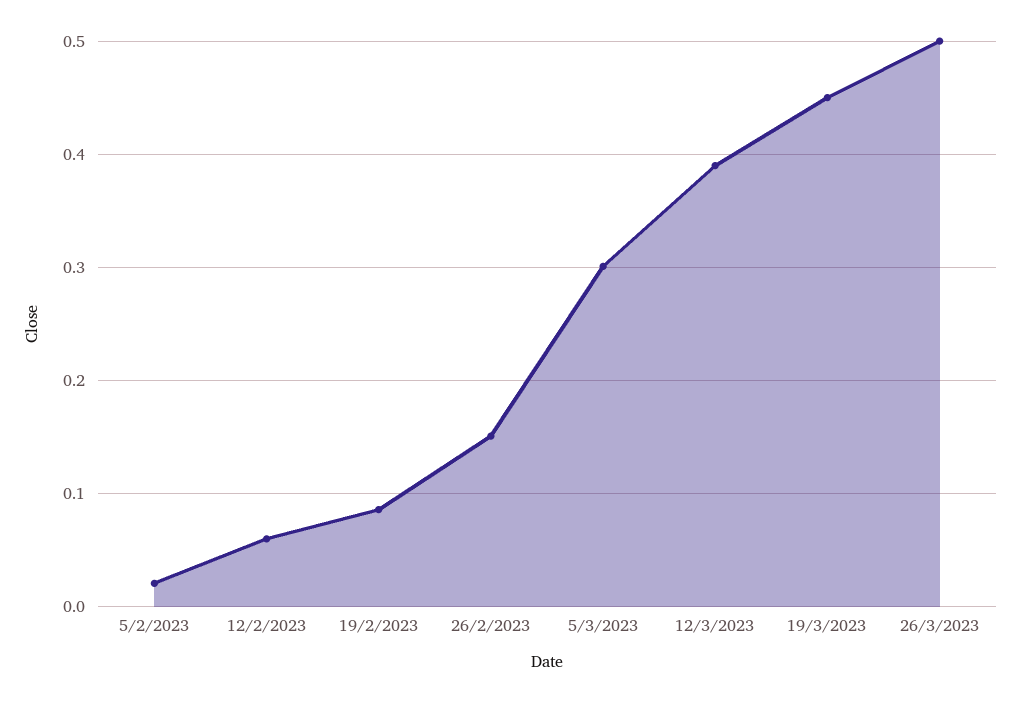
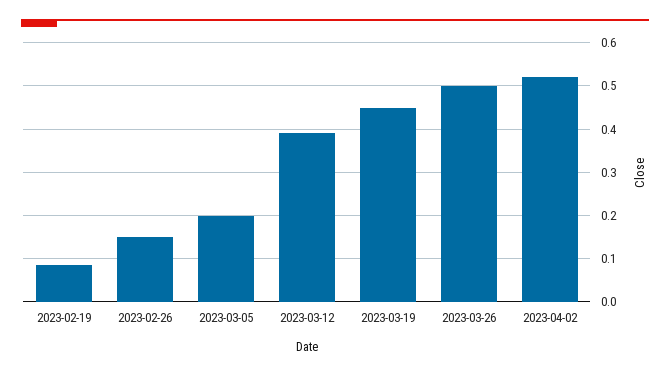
5/2/2023: 0.02 -> none
12/2/2023: 0.06 -> none
5/3/2023: 0.3 -> 0.2
2023-04-02: none -> 0.52

